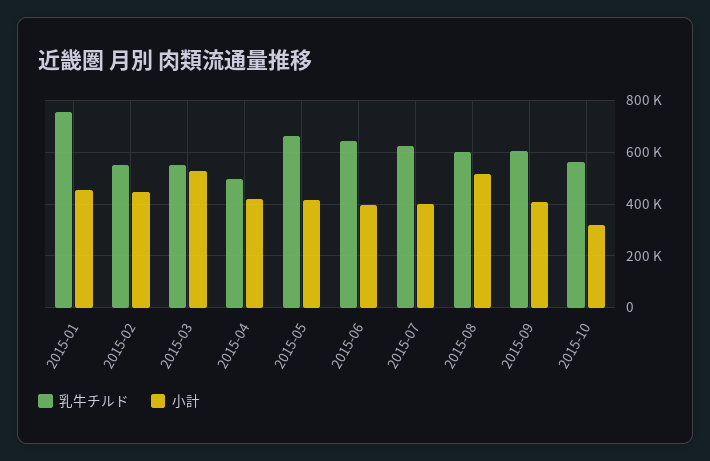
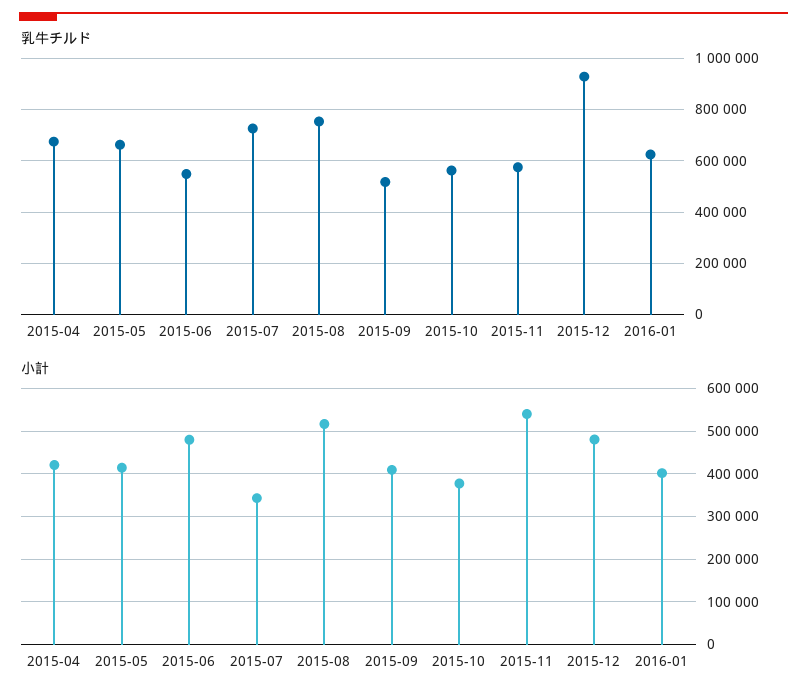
乳牛チルド, 2015-01: 750000 -> none
小計, 2015-01: 450000 -> none
乳牛チルド, 2015-02: 550000 -> none
小計, 2015-02: 450000 -> none
乳牛チルド, 2015-03: 550000 -> none
小計, 2015-03: 525000 -> none
乳牛チルド, 2015-04: 500000 -> 675000
乳牛チルド, 2015-06: 650000 -> 550000
小計, 2015-06: 400000 -> 480000
乳牛チルド, 2015-07: 625000 -> 725000
小計, 2015-07: 400000 -> 340000
乳牛チルド, 2015-08: 600000 -> 750000
乳牛チルド, 2015-09: 600000 -> 525000
小計, 2015-10: 325000 -> 380000
乳牛チルド, 2015-11: none -> 575000
乳牛チルド, 2015-12: none -> 925000
乳牛チルド, 2016-01: none -> 625000
小計, 2015-11: none -> 540000
小計, 2015-12: none -> 480000
小計, 2016-01: none -> 400000

